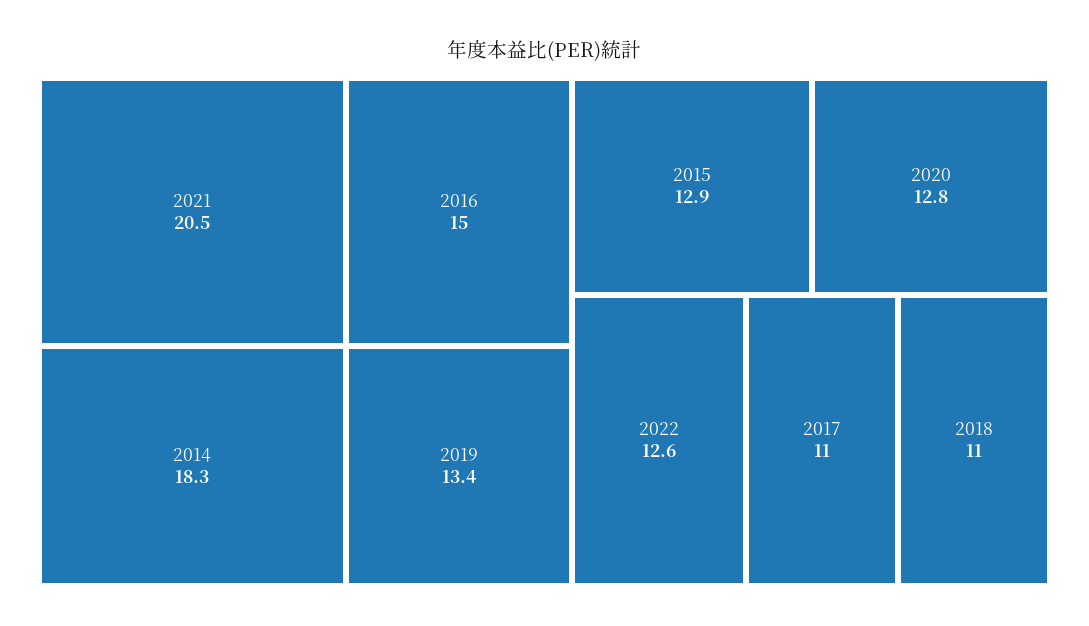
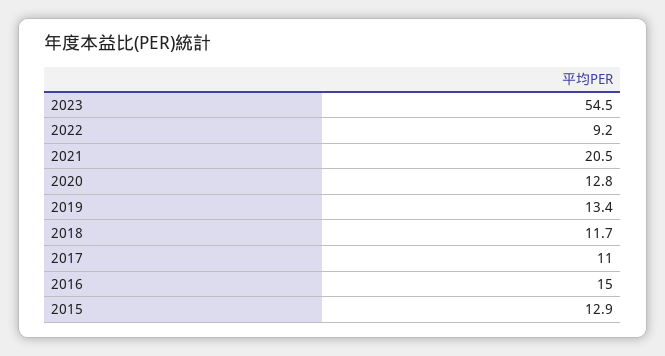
2014: 18.3 -> none
2022: 12.6 -> 9.2
2018: 11 -> 11.7
2023: none -> 54.5

